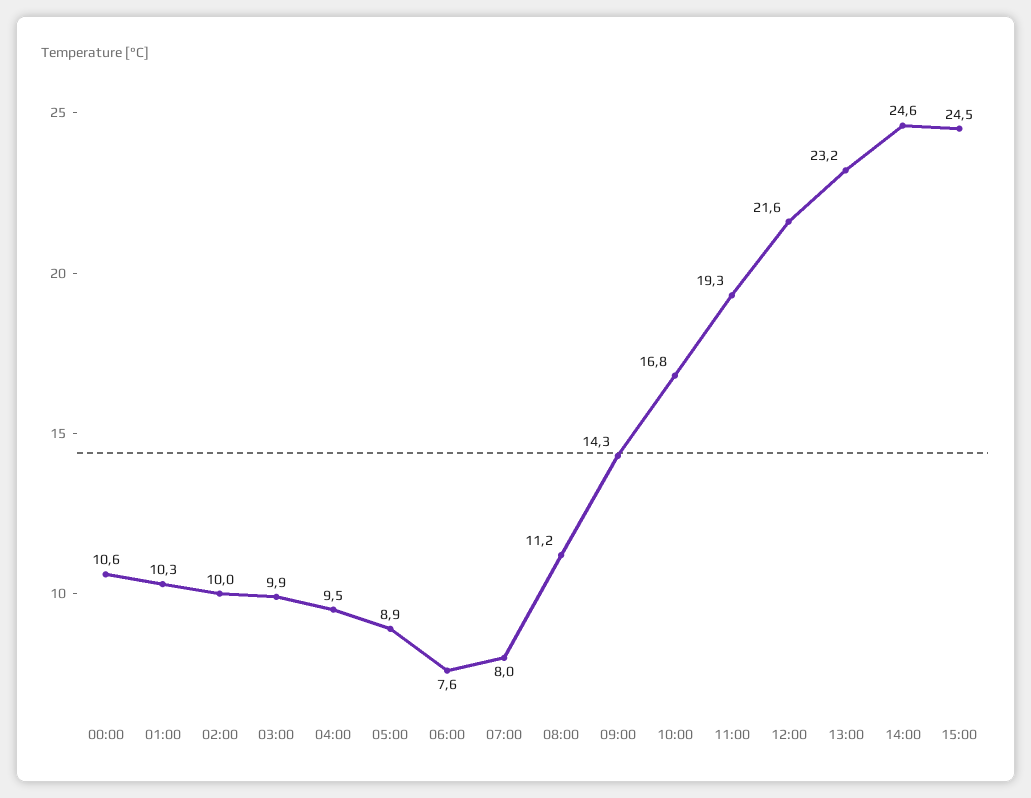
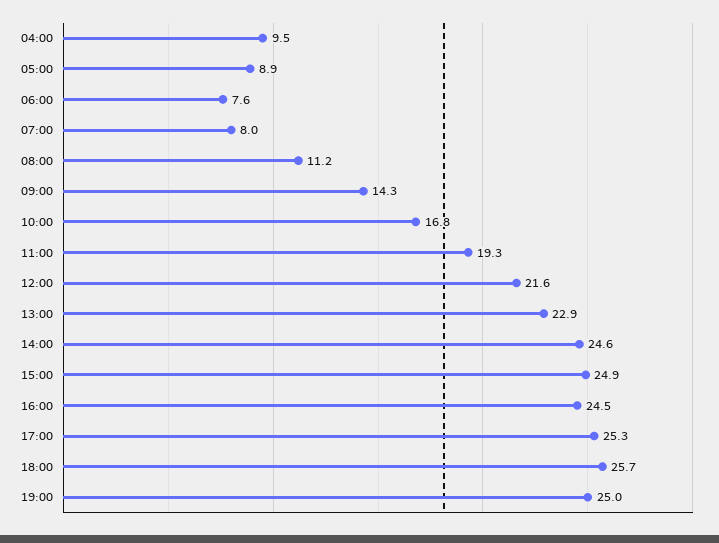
00:00: 10.6 -> none
01:00: 10.3 -> none
02:00: 10 -> none
03:00: 9.9 -> none
13:00: 23.2 -> 22.9
15:00: 24.5 -> 24.9
16:00: none -> 24.5
17:00: none -> 25.3
18:00: none -> 25.7
19:00: none -> 25

